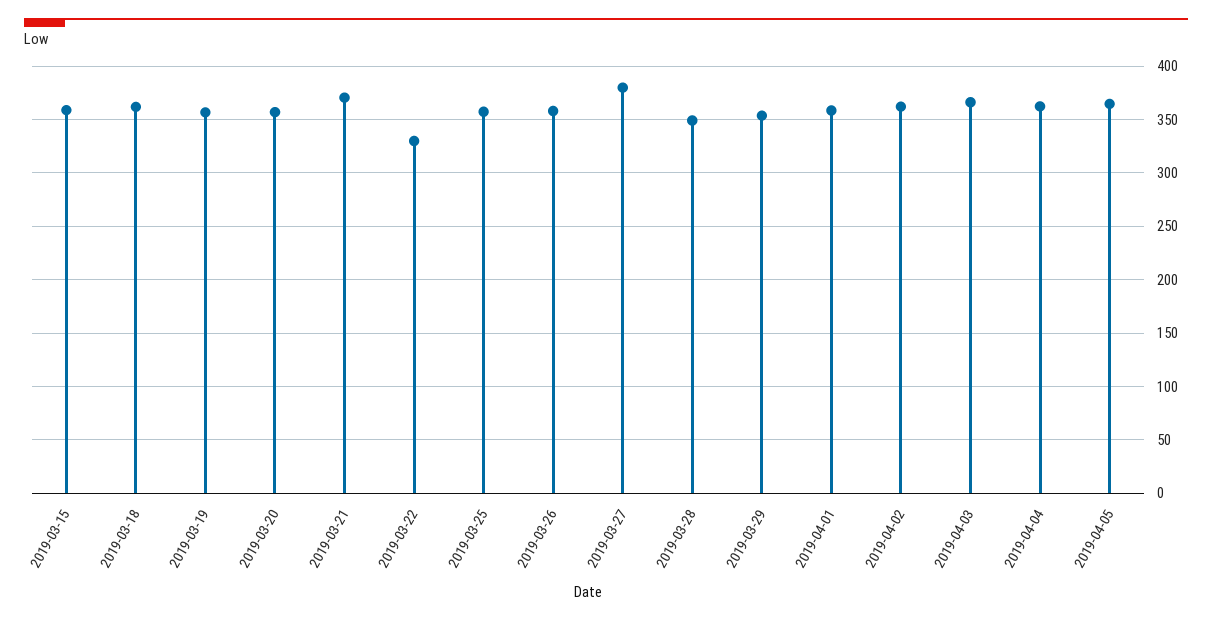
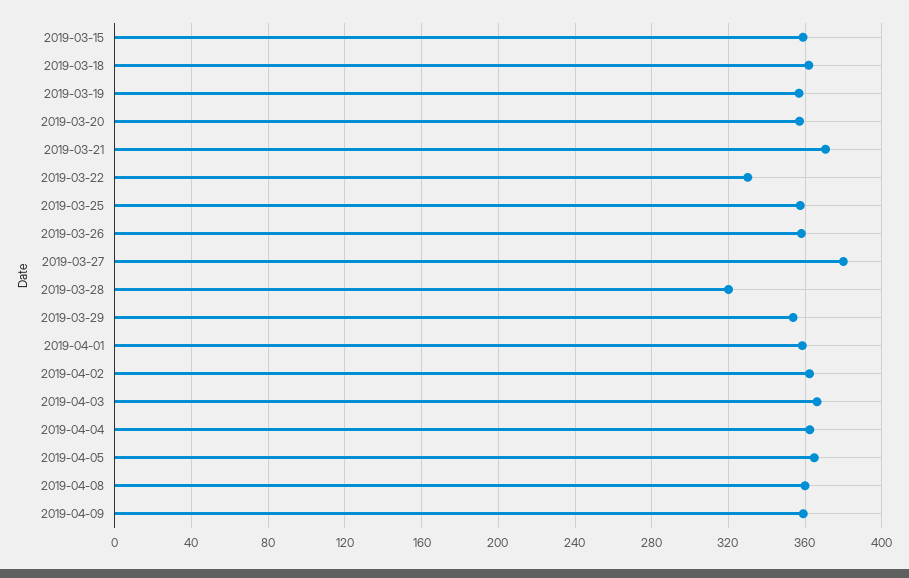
2019-03-28: 350 -> 320
2019-04-08: none -> 360
2019-04-09: none -> 360

